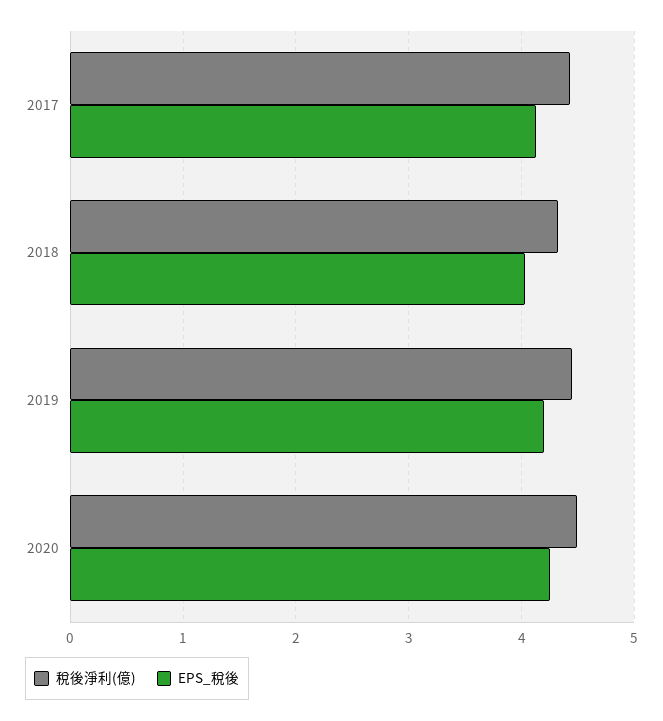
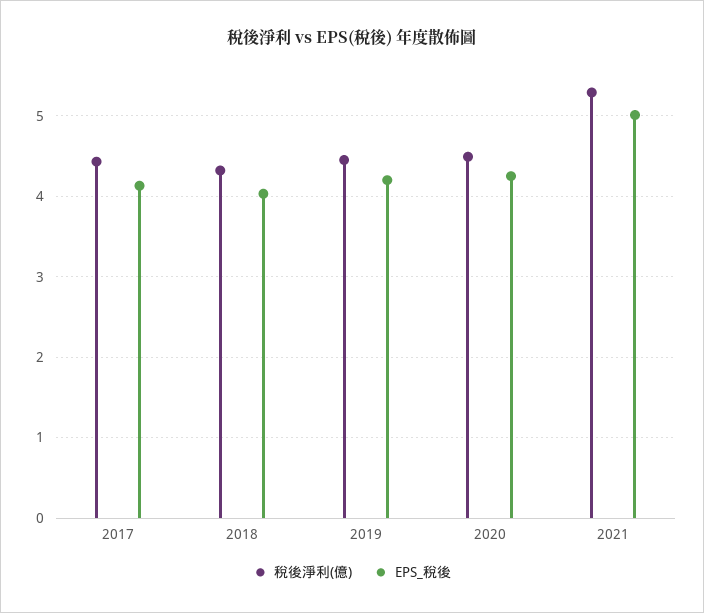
稅後淨利(億), 2021: none -> 5.3
EPS_稅後, 2021: none -> 5

